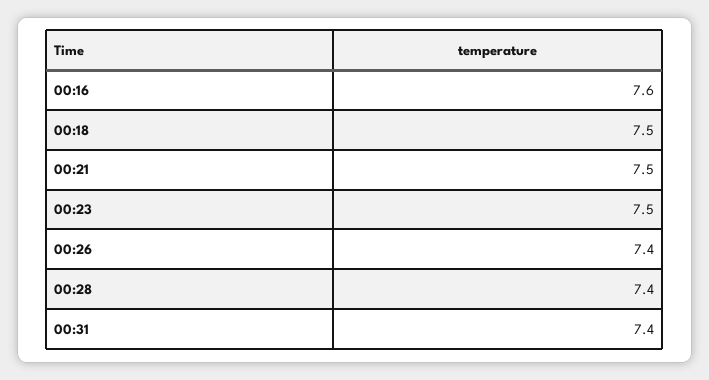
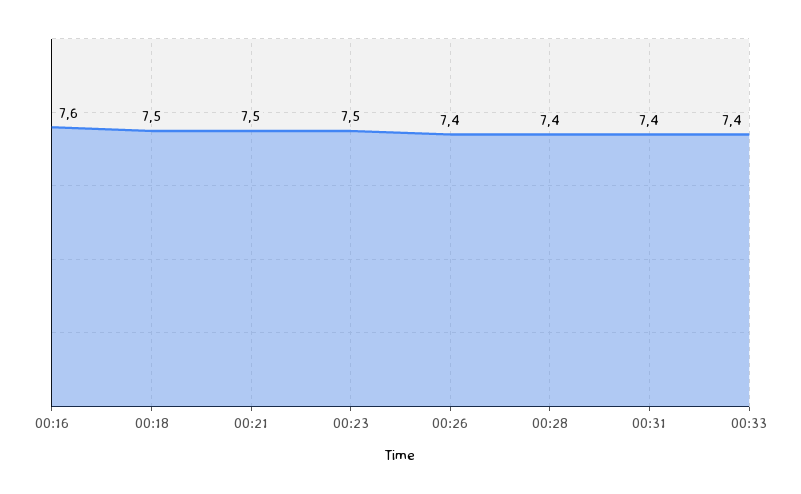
00:33: none -> 7.4

